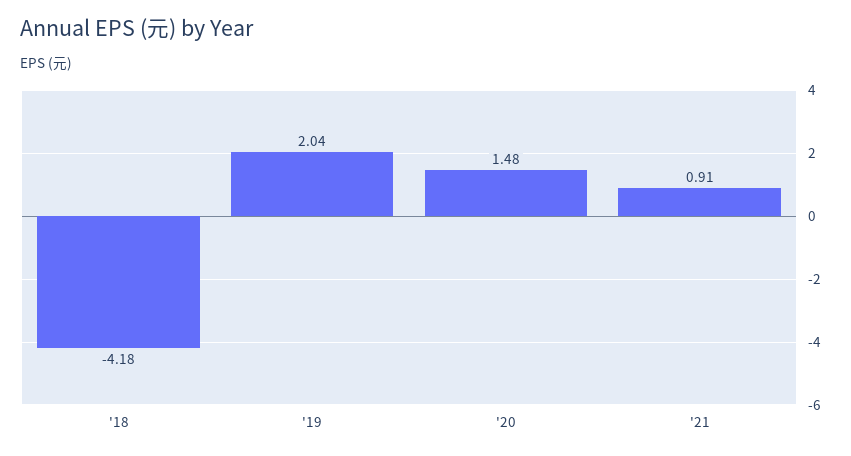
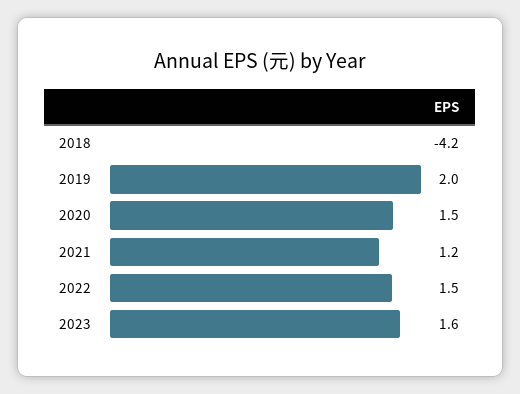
'21: 0.91 -> 1.2
2022: none -> 1.5
2023: none -> 1.6

